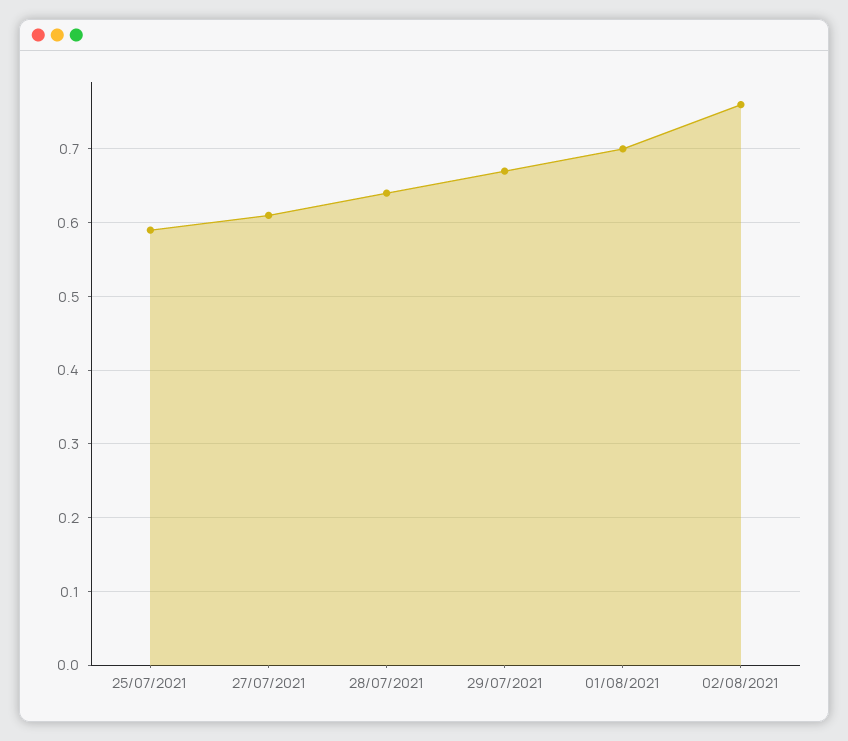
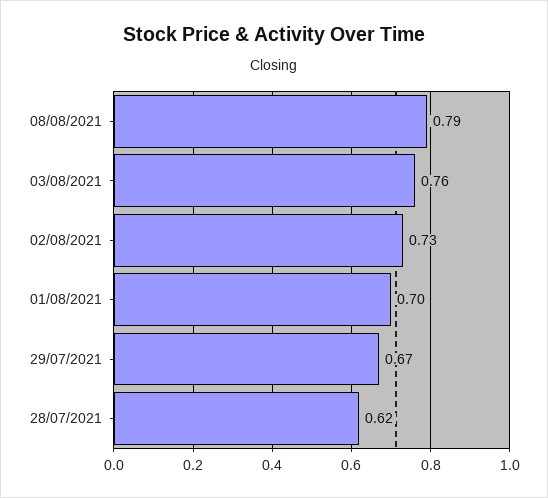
25/07/2021: 0.59 -> none
27/07/2021: 0.61 -> none
28/07/2021: 0.64 -> 0.62
02/08/2021: 0.76 -> 0.73
08/08/2021: none -> 0.79
03/08/2021: none -> 0.76

